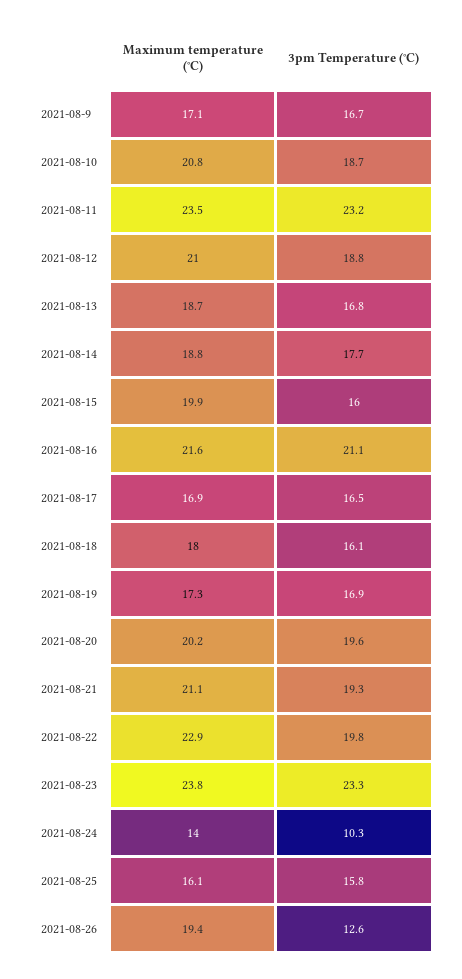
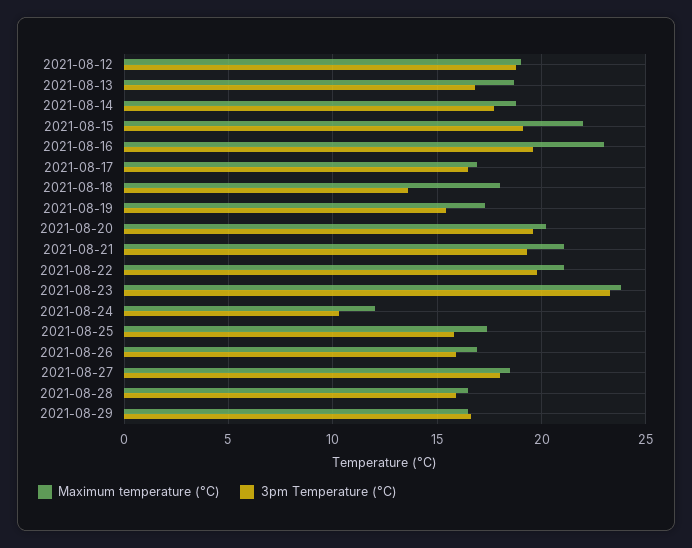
Maximum temperature (°C), 2021-08-9: 17.1 -> none
3pm Temperature (°C), 2021-08-9: 16.7 -> none
Maximum temperature (°C), 2021-08-10: 20.8 -> none
3pm Temperature (°C), 2021-08-10: 18.7 -> none
Maximum temperature (°C), 2021-08-11: 23.5 -> none
3pm Temperature (°C), 2021-08-11: 23.2 -> none
Maximum temperature (°C), 2021-08-12: 21 -> 19
Maximum temperature (°C), 2021-08-15: 19.9 -> 22
3pm Temperature (°C), 2021-08-15: 16 -> 19
Maximum temperature (°C), 2021-08-16: 21.6 -> 23
3pm Temperature (°C), 2021-08-16: 21.1 -> 19.5
3pm Temperature (°C), 2021-08-18: 16.1 -> 13.5
3pm Temperature (°C), 2021-08-19: 16.9 -> 15.5
Maximum temperature (°C), 2021-08-22: 22.9 -> 21
Maximum temperature (°C), 2021-08-24: 14 -> 12
Maximum temperature (°C), 2021-08-25: 16.1 -> 17.5
Maximum temperature (°C), 2021-08-26: 19.4 -> 17
3pm Temperature (°C), 2021-08-26: 12.6 -> 16
Maximum temperature (°C), 2021-08-27: none -> 18.5
3pm Temperature (°C), 2021-08-27: none -> 18
Maximum temperature (°C), 2021-08-28: none -> 16.5
3pm Temperature (°C), 2021-08-28: none -> 16
Maximum temperature (°C), 2021-08-29: none -> 16.5
3pm Temperature (°C), 2021-08-29: none -> 16.5

